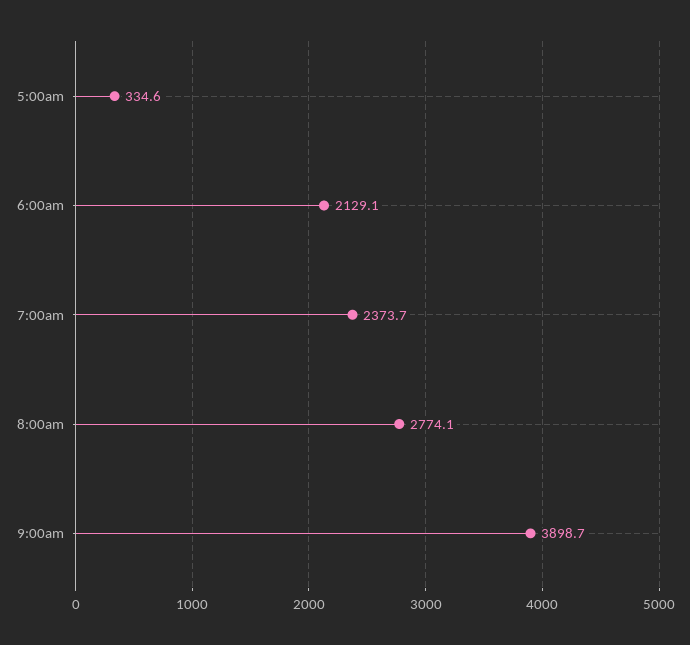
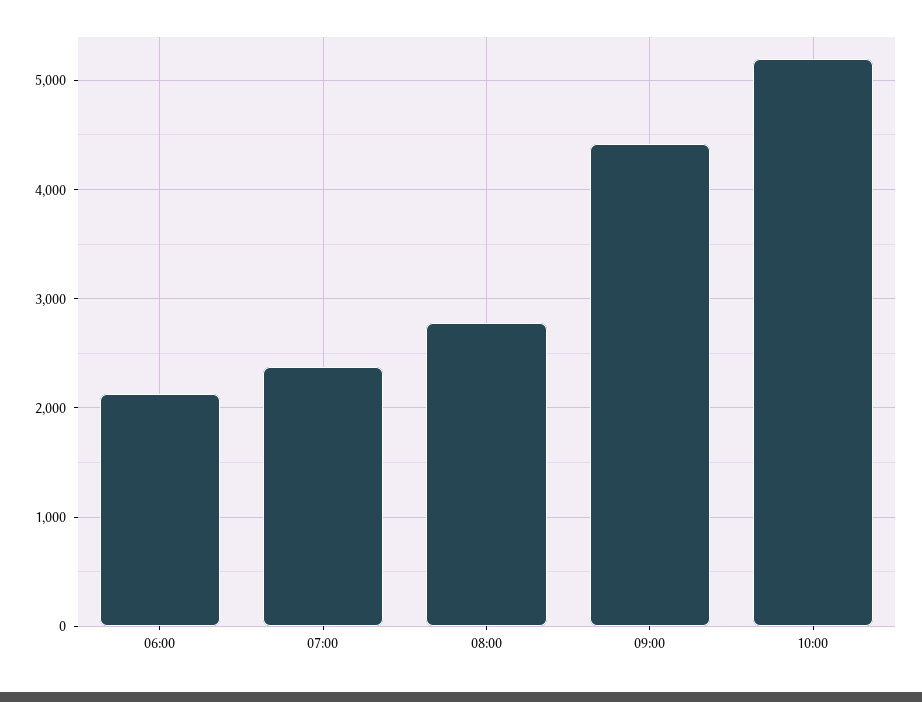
5:00am: 334.6 -> none
9:00am: 3898.7 -> 4400
10:00: none -> 5200

